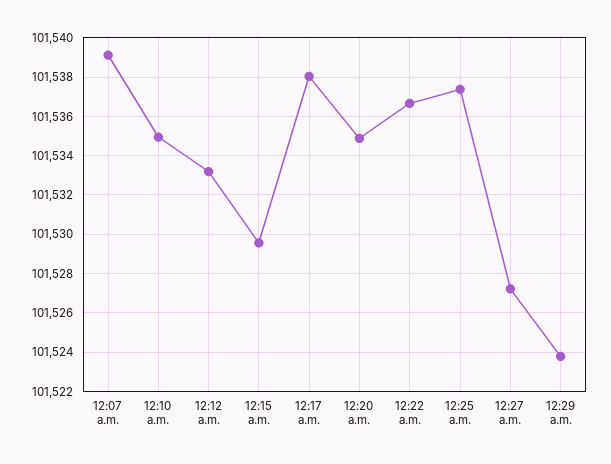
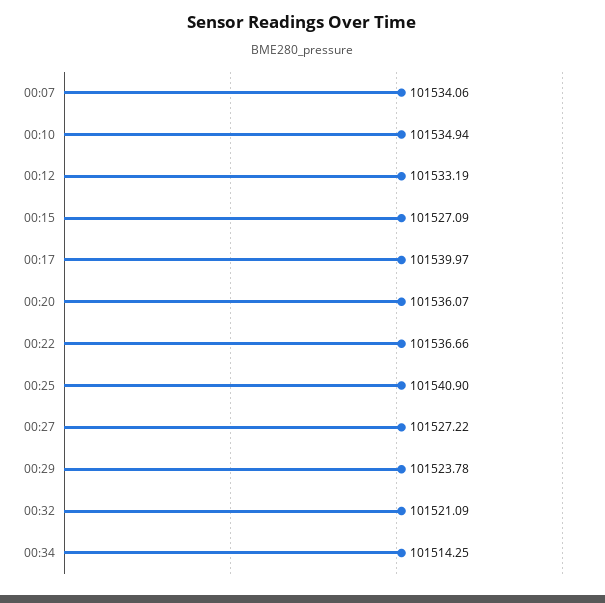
12:07 a.m.: 101539 -> 101534.06
12:15 a.m.: 101529.5 -> 101527.09
12:17 a.m.: 101538 -> 101539.97
12:20 a.m.: 101535 -> 101536.07
12:25 a.m.: 101537.5 -> 101540.9
00:32: none -> 101521.09
00:34: none -> 101514.25

